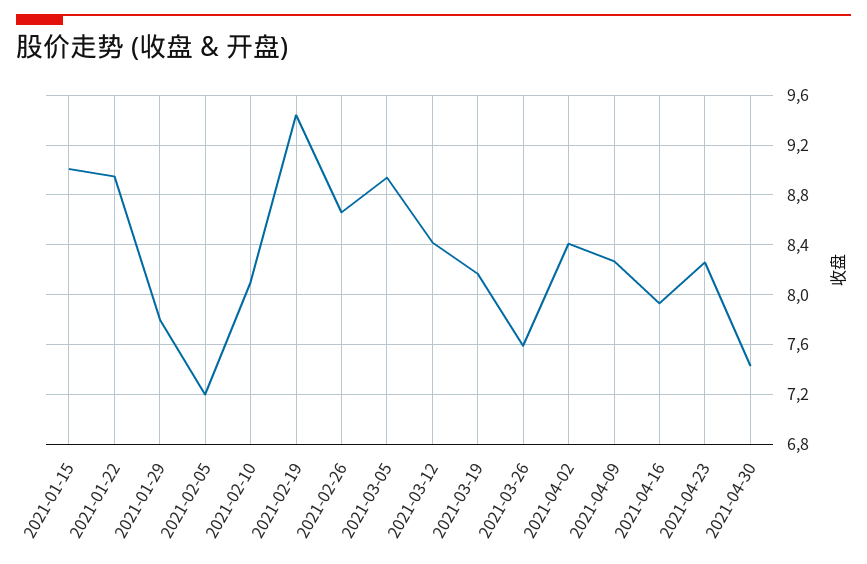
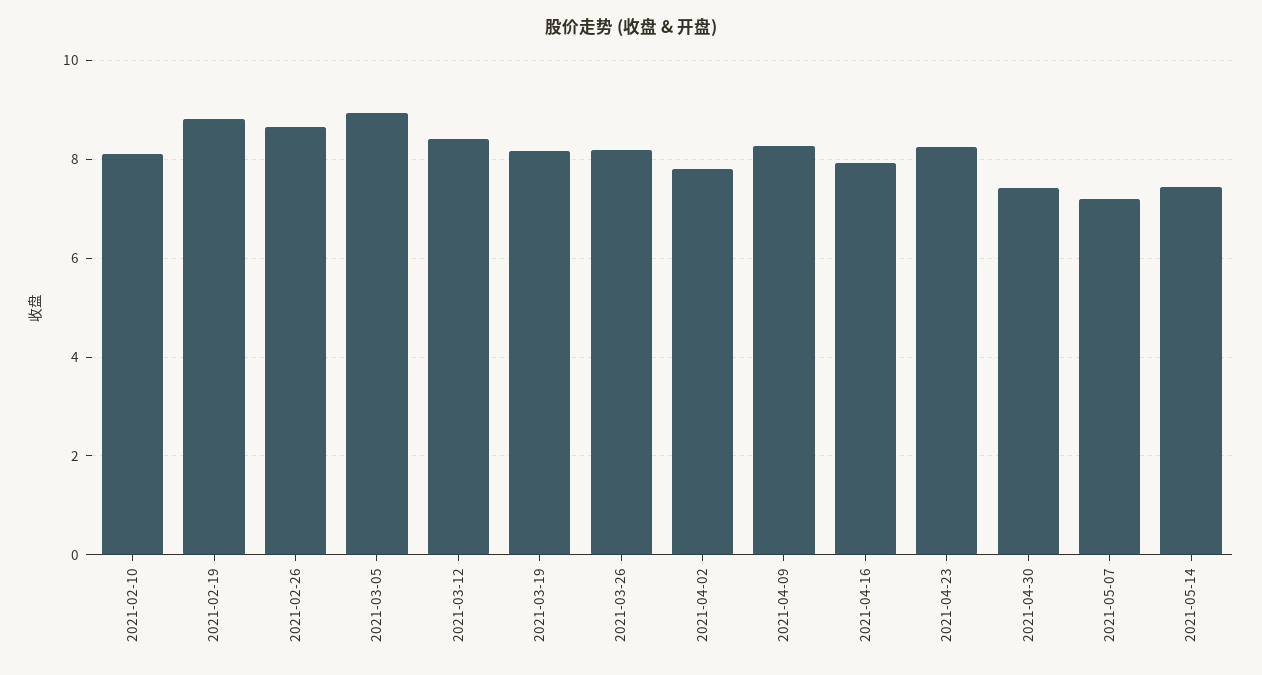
2021-01-15: 9 -> none
2021-01-22: 8.95 -> none
2021-01-29: 7.8 -> none
2021-02-05: 7.2 -> none
2021-02-19: 9.45 -> 8.8
2021-03-26: 7.6 -> 8.2
2021-04-02: 8.4 -> 7.8
2021-05-07: none -> 7.2
2021-05-14: none -> 7.4

